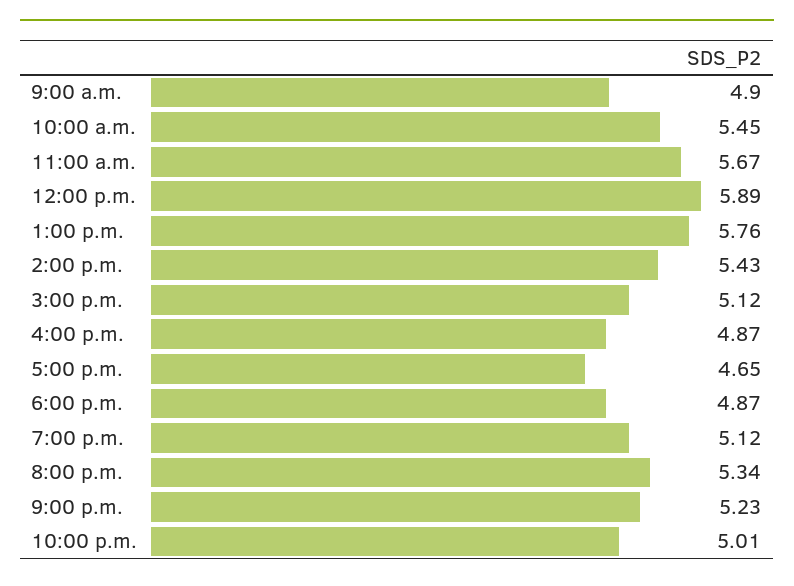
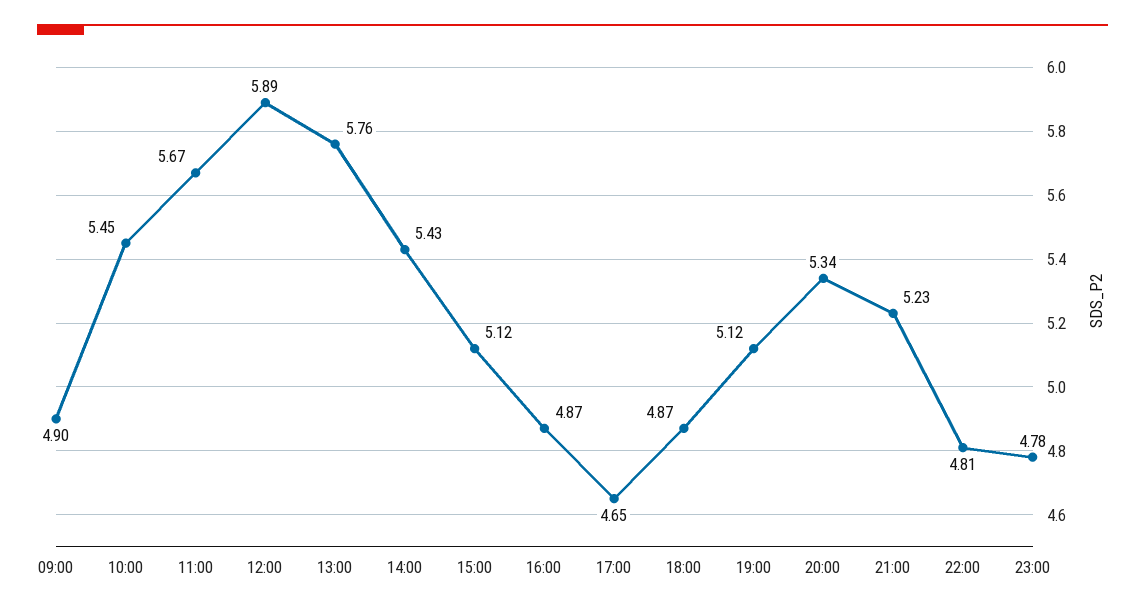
10:00 p.m.: 5.01 -> 4.81
23:00: none -> 4.78

